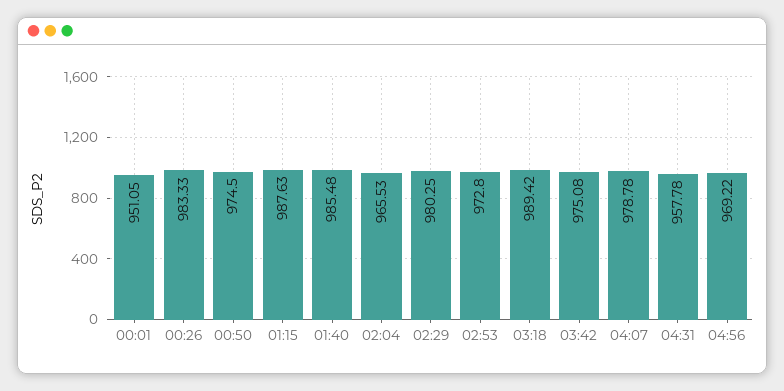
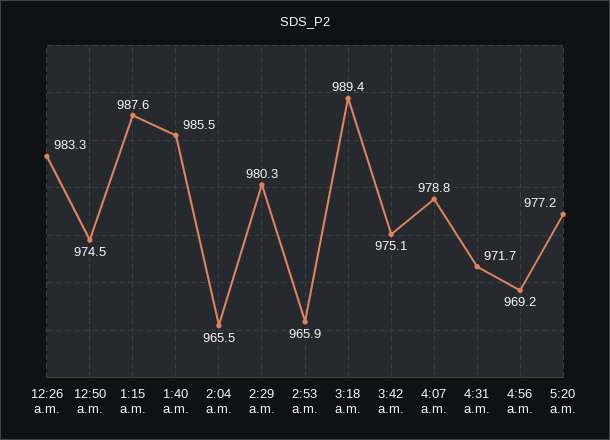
00:01: 951.05 -> none
02:53: 972.8 -> 965.9
04:31: 957.78 -> 971.7
5:20 a.m.: none -> 977.2

